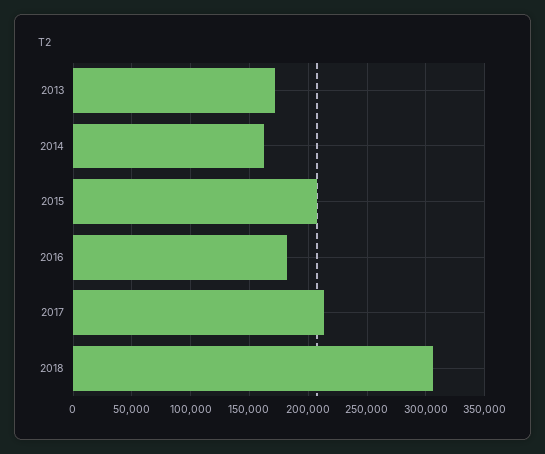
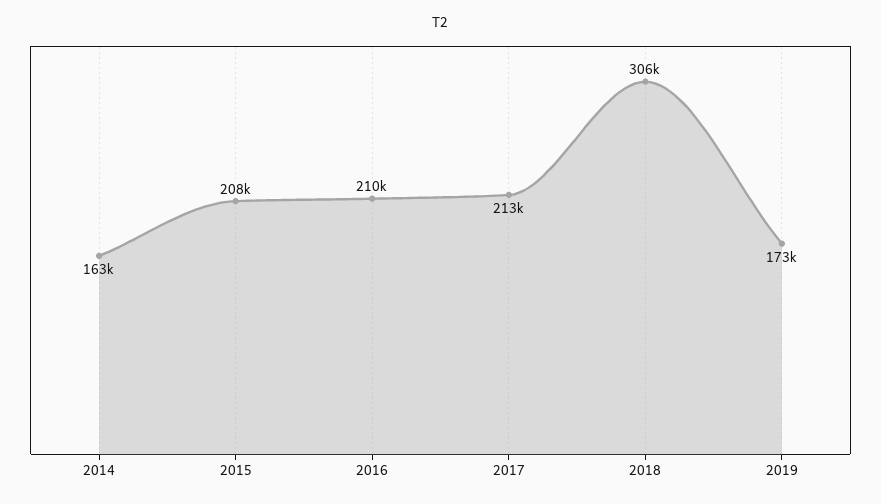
2013: 170000 -> none
2016: 180000 -> 210000
2019: none -> 173000

